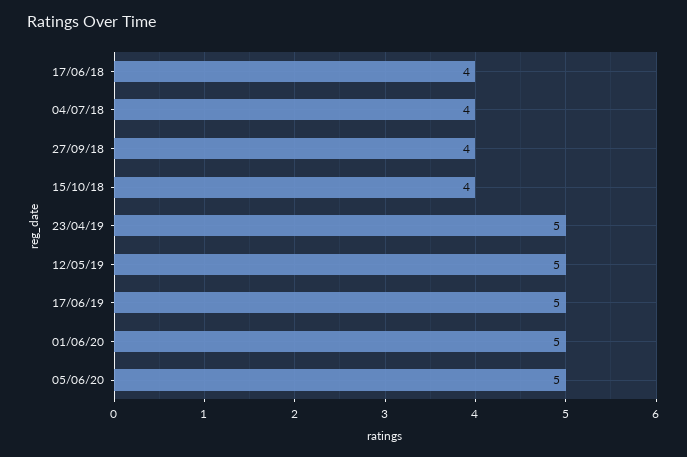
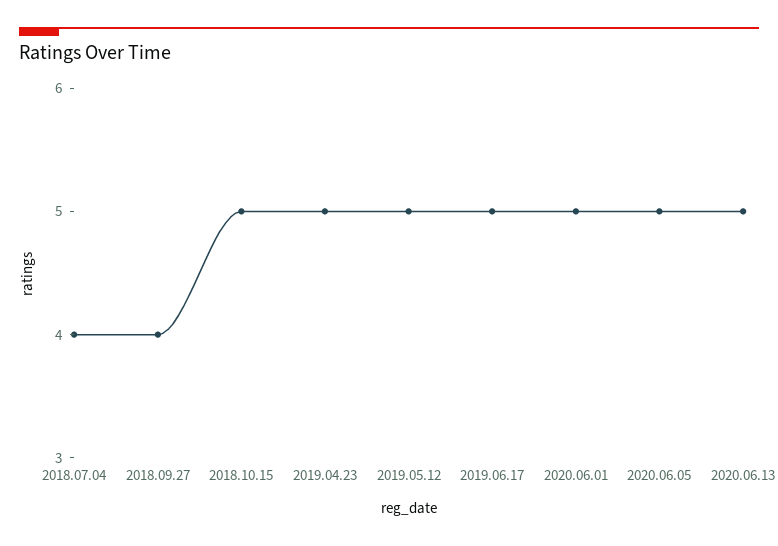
17/06/18: 4 -> none
15/10/18: 4 -> 5
2020.06.13: none -> 5

